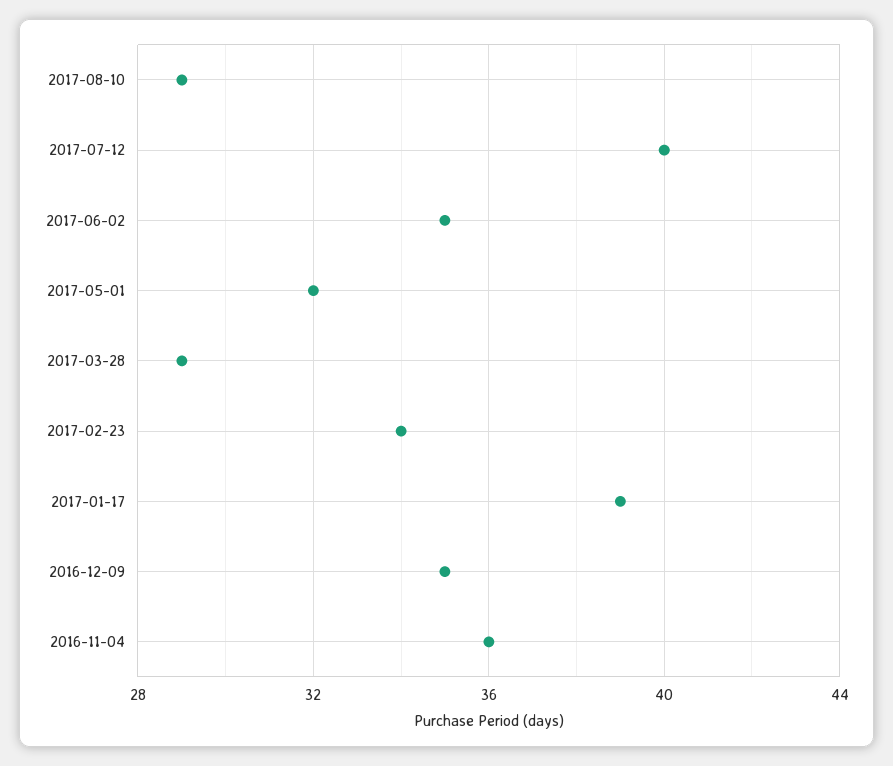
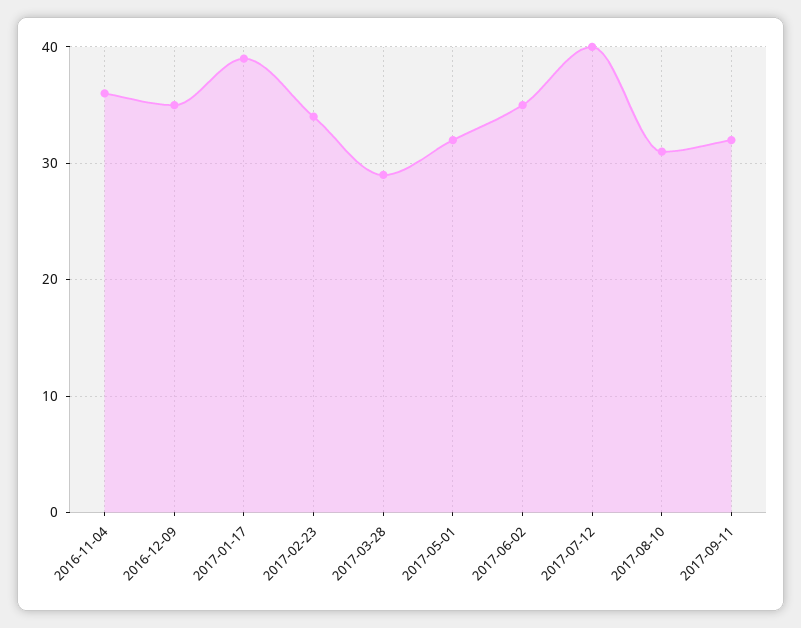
2017-08-10: 29 -> 31
2017-09-11: none -> 32

